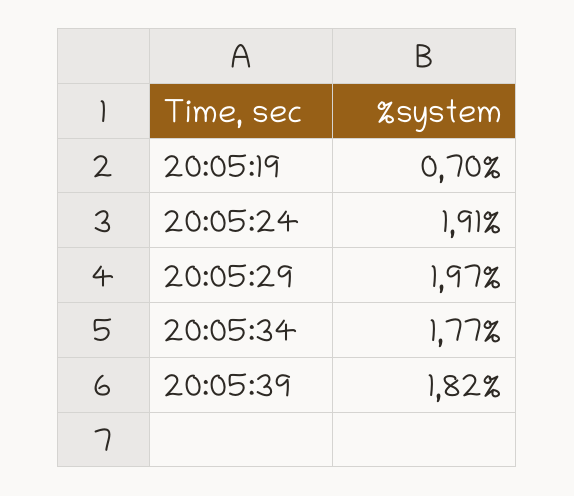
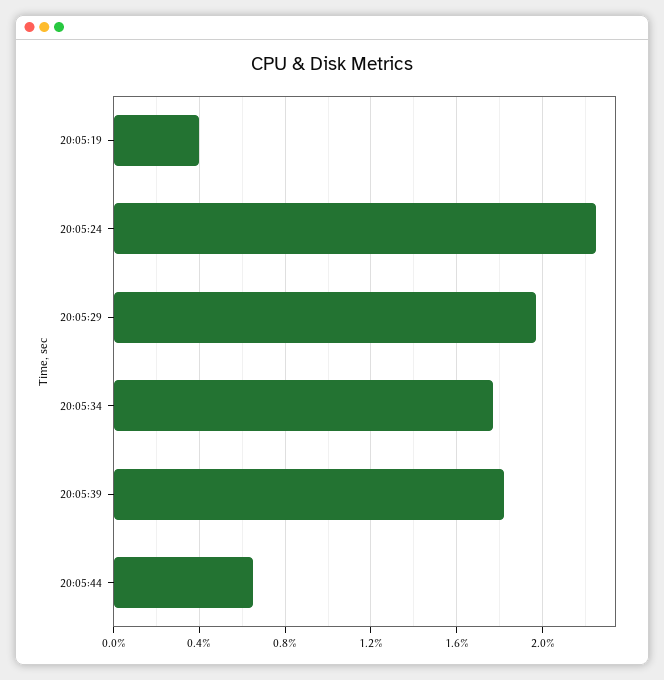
20:05:19: 0.7 -> 0.4
20:05:24: 1.91 -> 2.25
20:05:44: none -> 0.65

